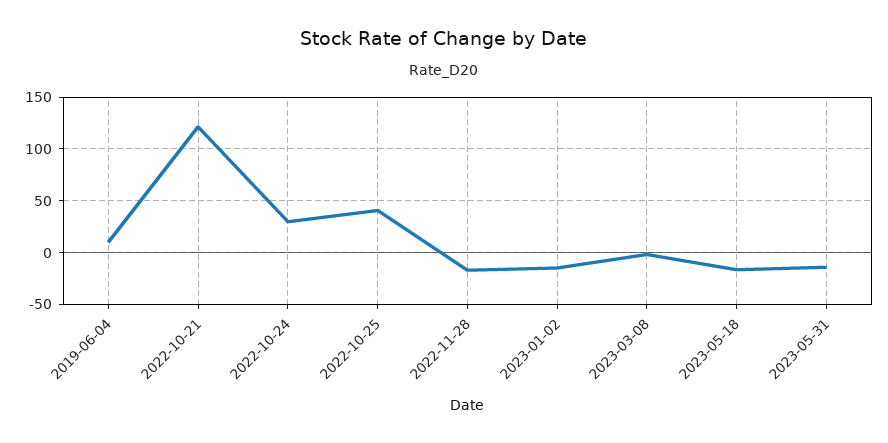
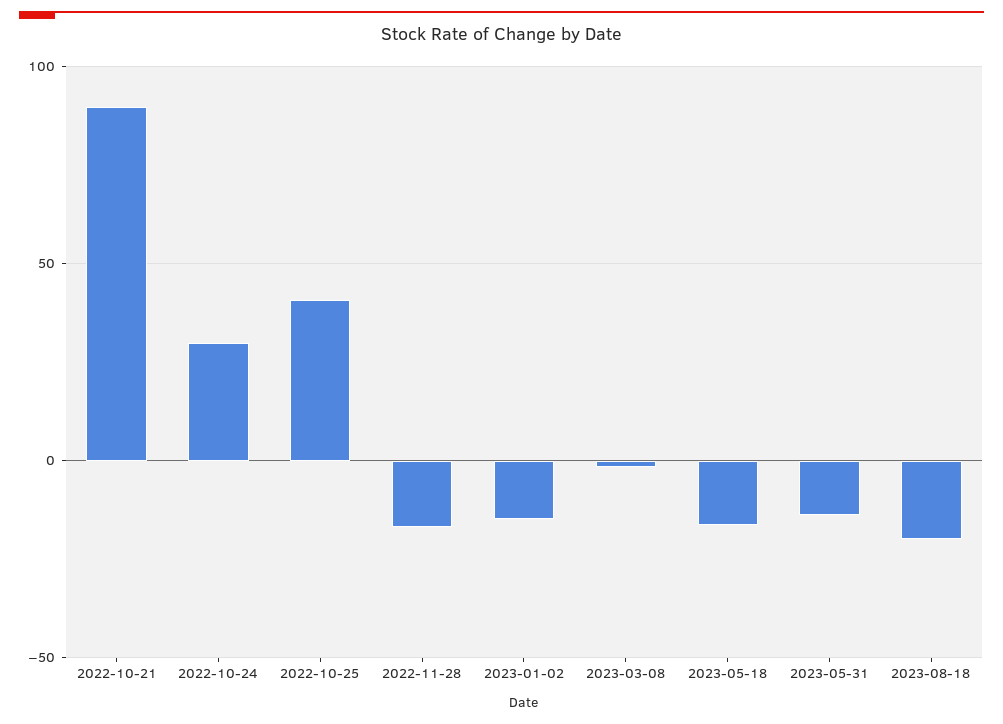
2019-06-04: 10 -> none
2022-10-21: 120 -> 90
2023-08-18: none -> -20

